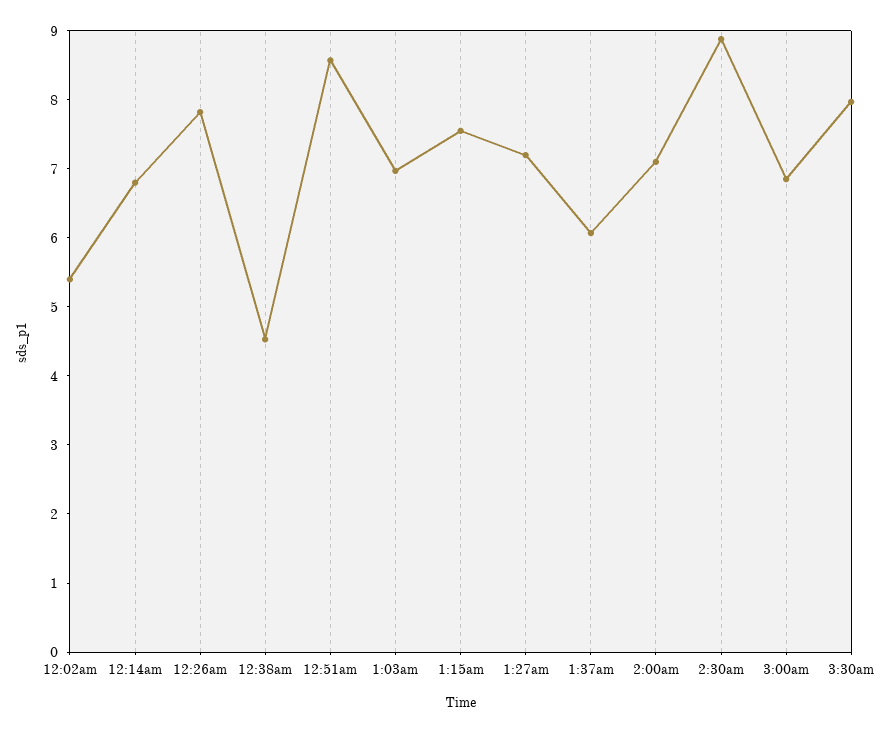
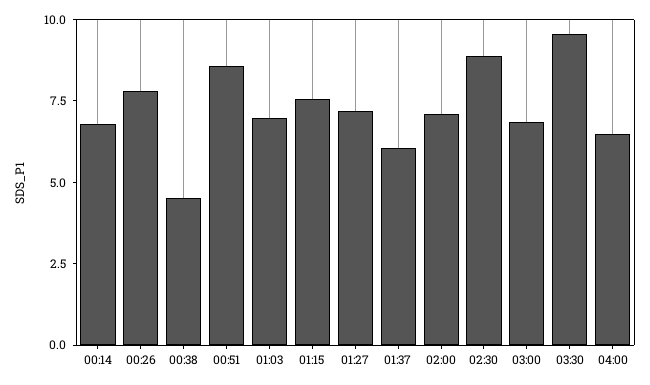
12:02am: 5.4 -> none
3:30am: 8 -> 9.5
04:00: none -> 6.5

